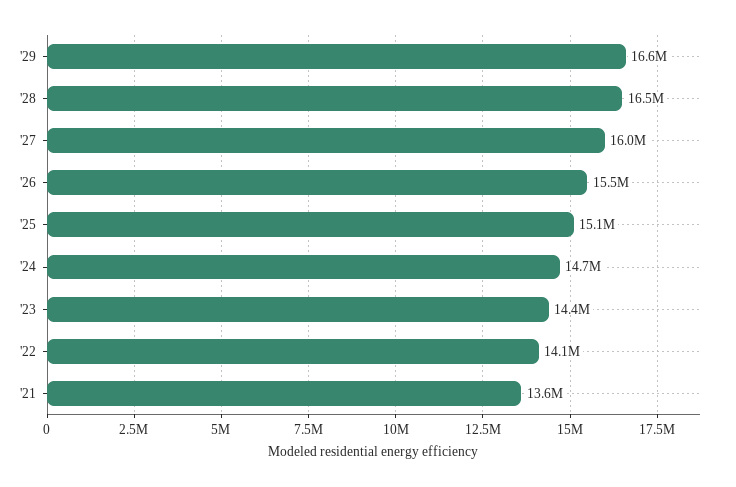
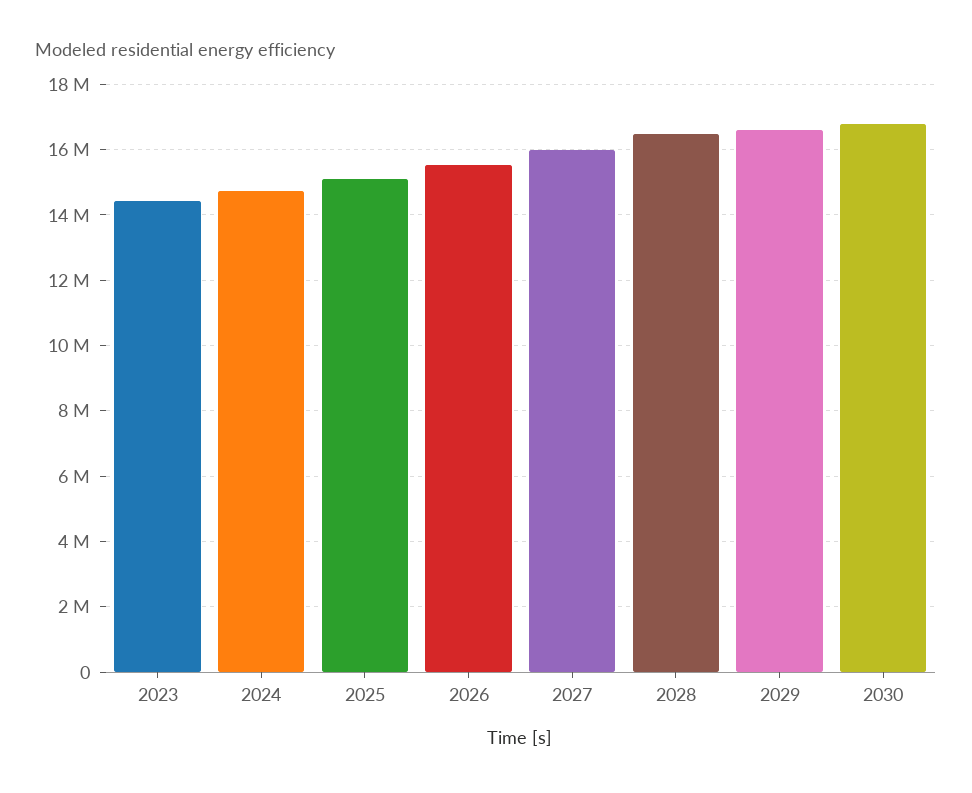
'22: 14100000 -> none
'21: 13600000 -> none
2030: none -> 16800000

